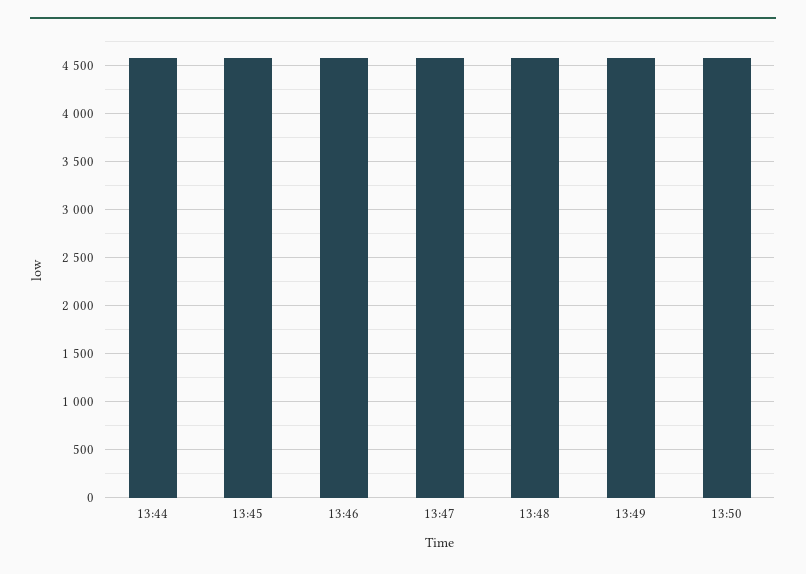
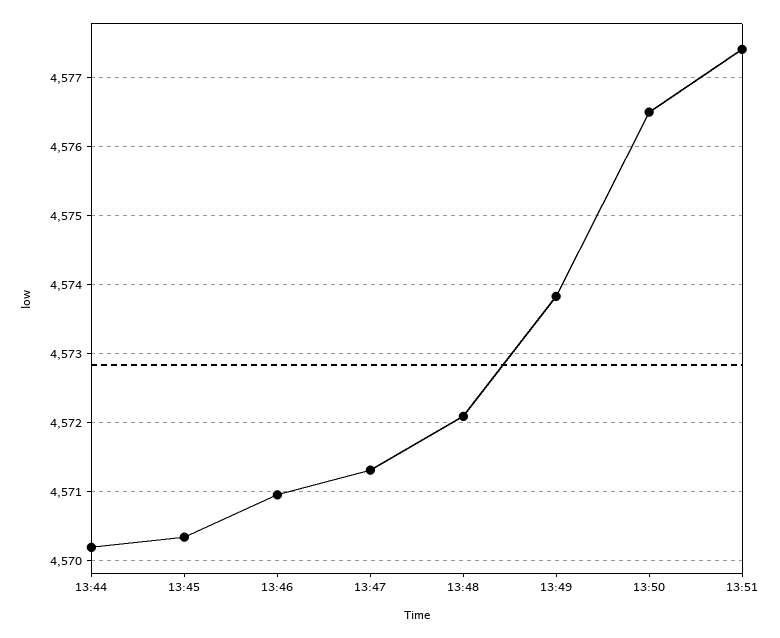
13:51: none -> 4577.4

